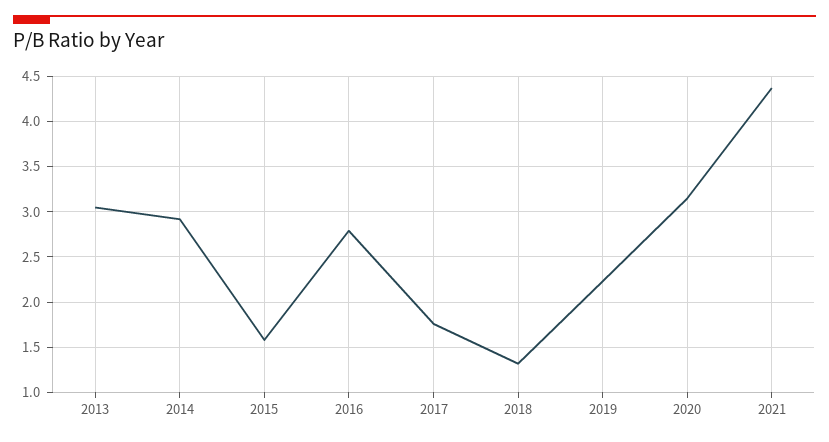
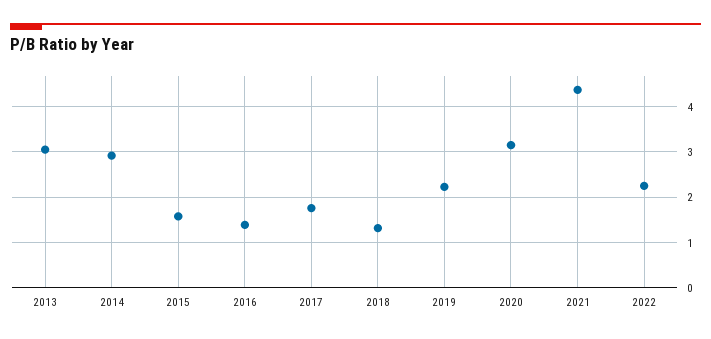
2016: 2.8 -> 1.4
2022: none -> 2.2

